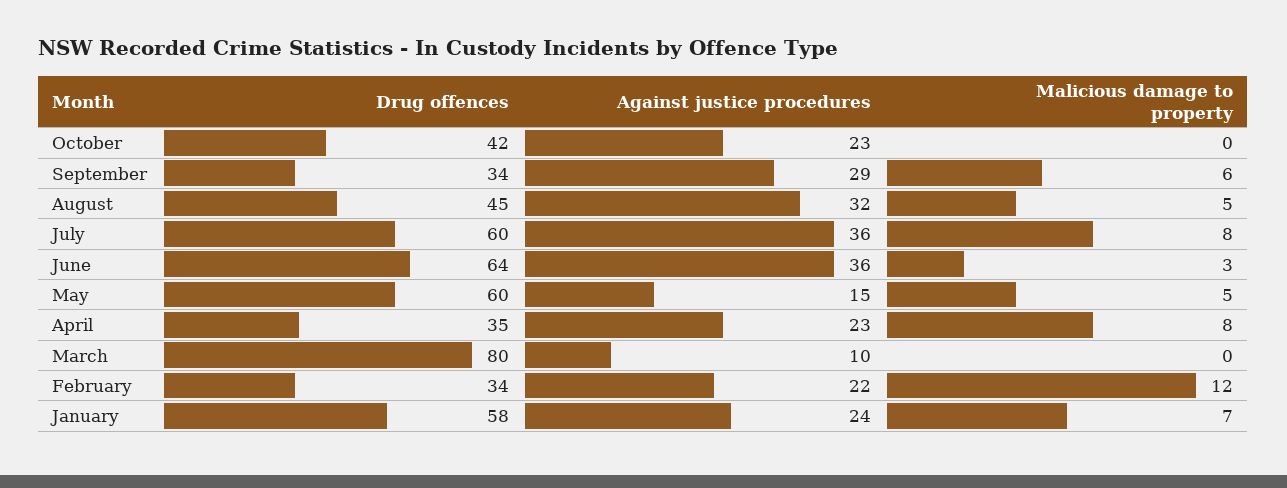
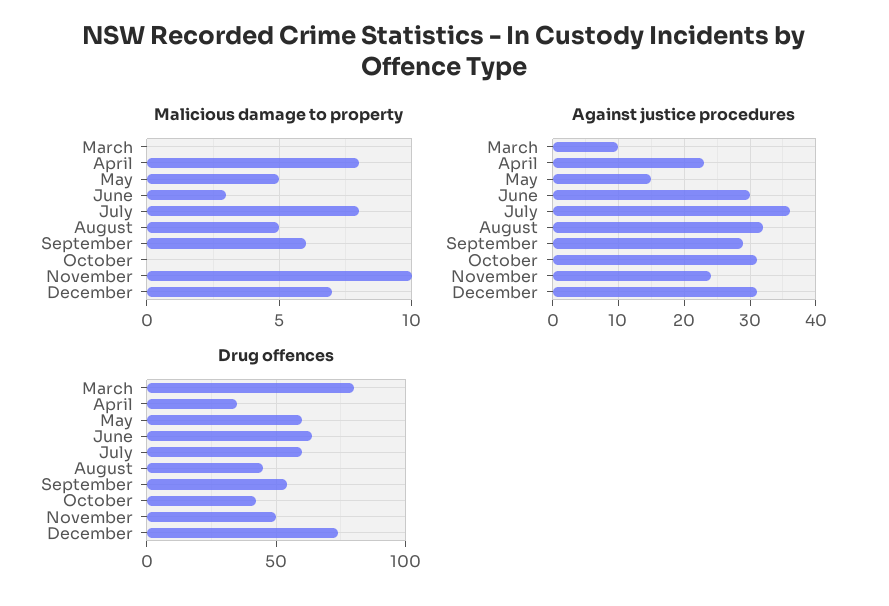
Against justice procedures, October: 23 -> 31
Drug offences, September: 34 -> 55
Against justice procedures, June: 36 -> 30
Drug offences, February: 34 -> none
Against justice procedures, February: 22 -> none
Malicious damage to property, February: 12 -> none
Drug offences, January: 58 -> none
Against justice procedures, January: 24 -> none
Malicious damage to property, January: 7 -> none
Malicious damage to property, November: none -> 10
Malicious damage to property, December: none -> 7
Against justice procedures, November: none -> 24
Against justice procedures, December: none -> 31
Drug offences, November: none -> 50
Drug offences, December: none -> 75

